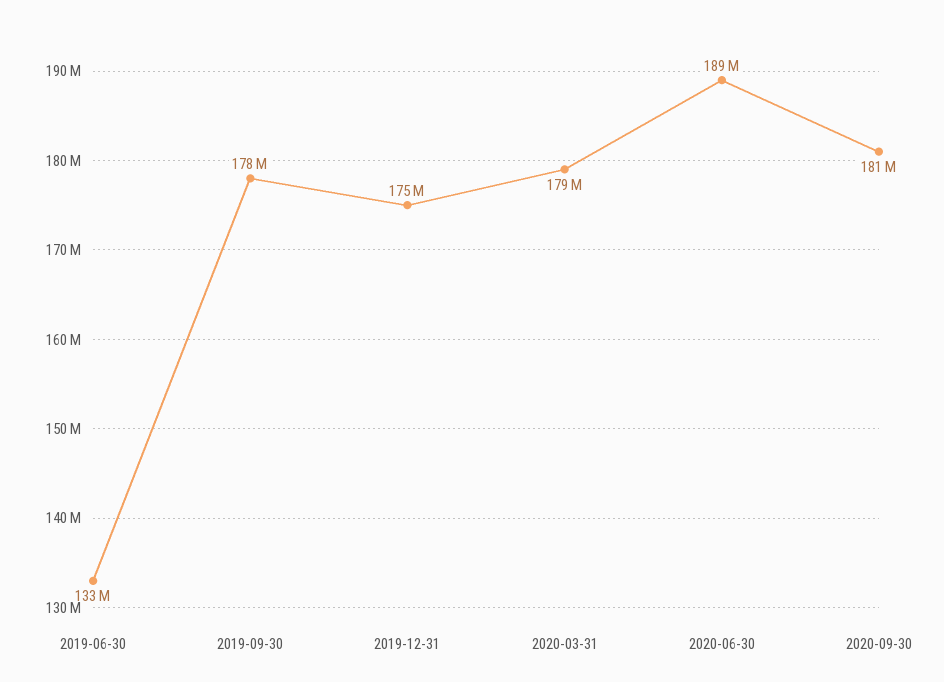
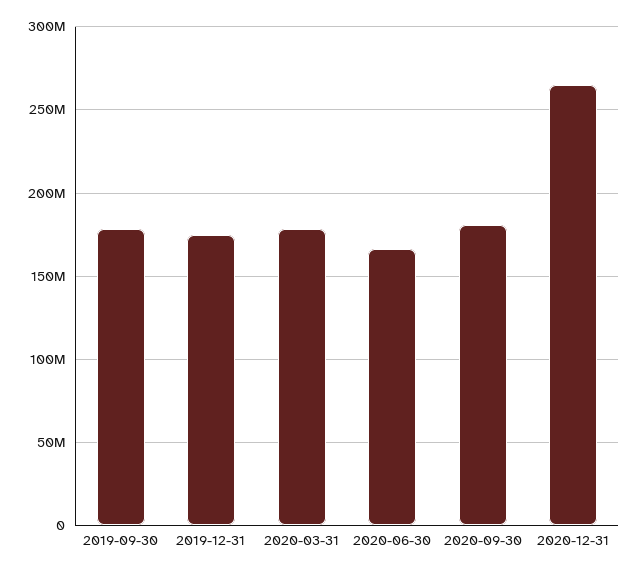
2019-06-30: 133000000 -> none
2020-06-30: 189000000 -> 165000000
2020-12-31: none -> 265000000

